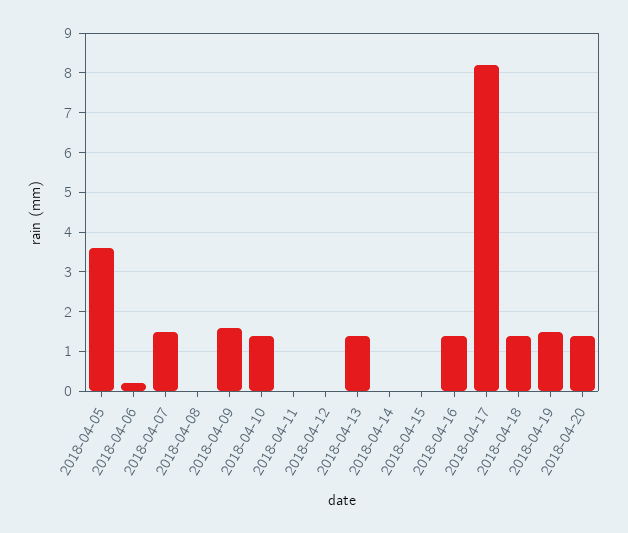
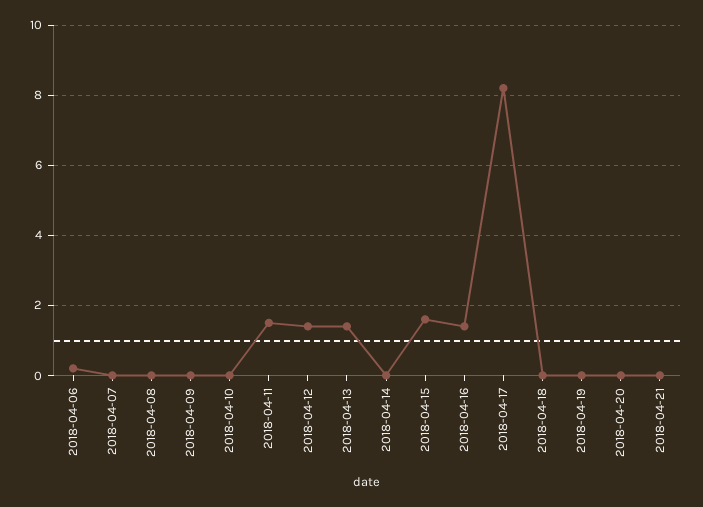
2018-04-05: 3.5 -> none
2018-04-07: 1.5 -> 0
2018-04-09: 1.5 -> 0
2018-04-10: 1.5 -> 0
2018-04-11: 0 -> 1.5
2018-04-12: 0 -> 1.5
2018-04-15: 0 -> 1.5
2018-04-18: 1.5 -> 0
2018-04-19: 1.5 -> 0
2018-04-20: 1.5 -> 0
2018-04-21: none -> 0

